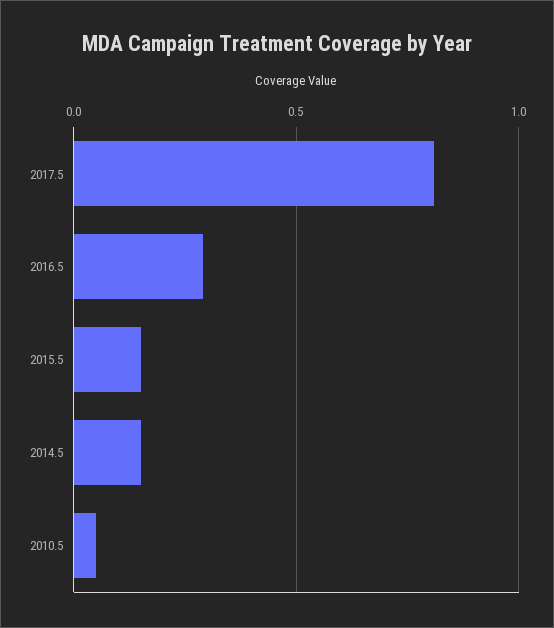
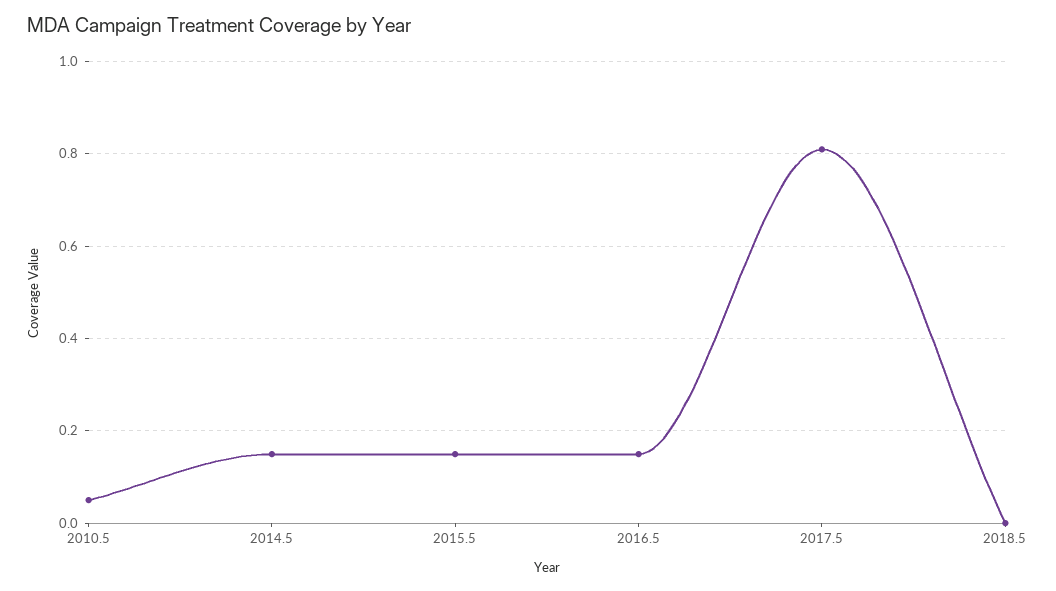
2016.5: 0.3 -> 0.15
2018.5: none -> 0

